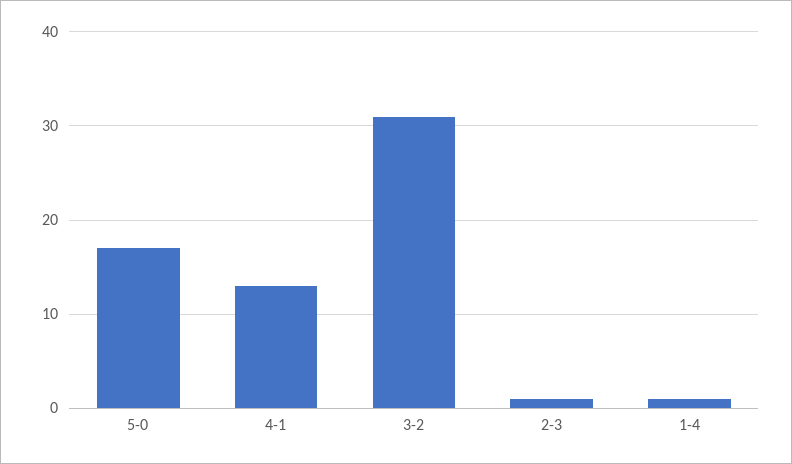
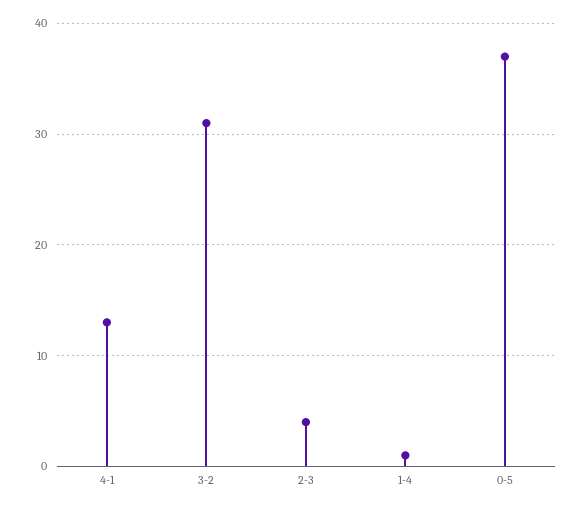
5-0: 17 -> none
2-3: 1 -> 4
0-5: none -> 37

